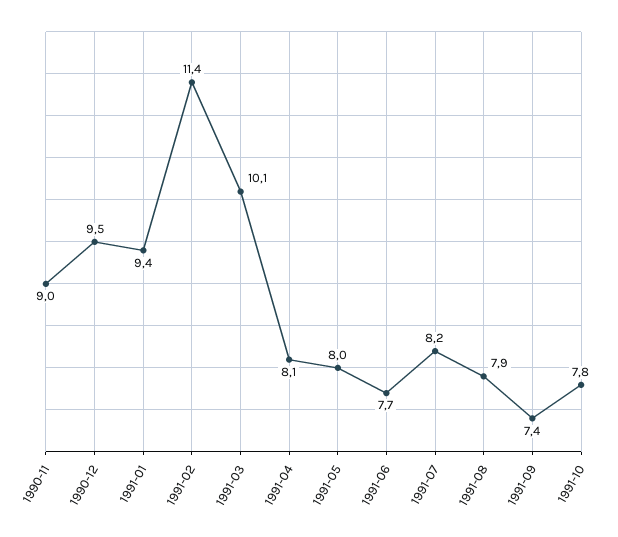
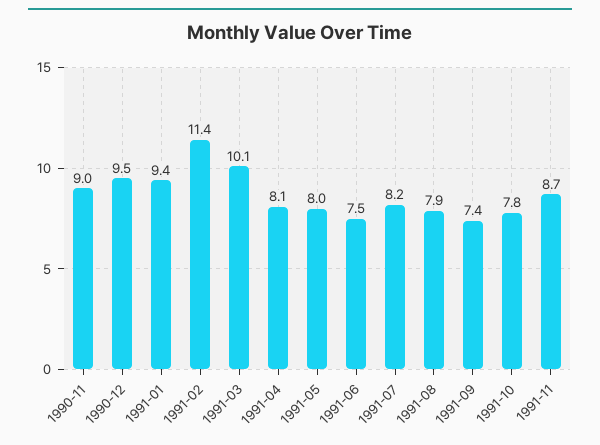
1991-06: 7.7 -> 7.5
1991-11: none -> 8.7

